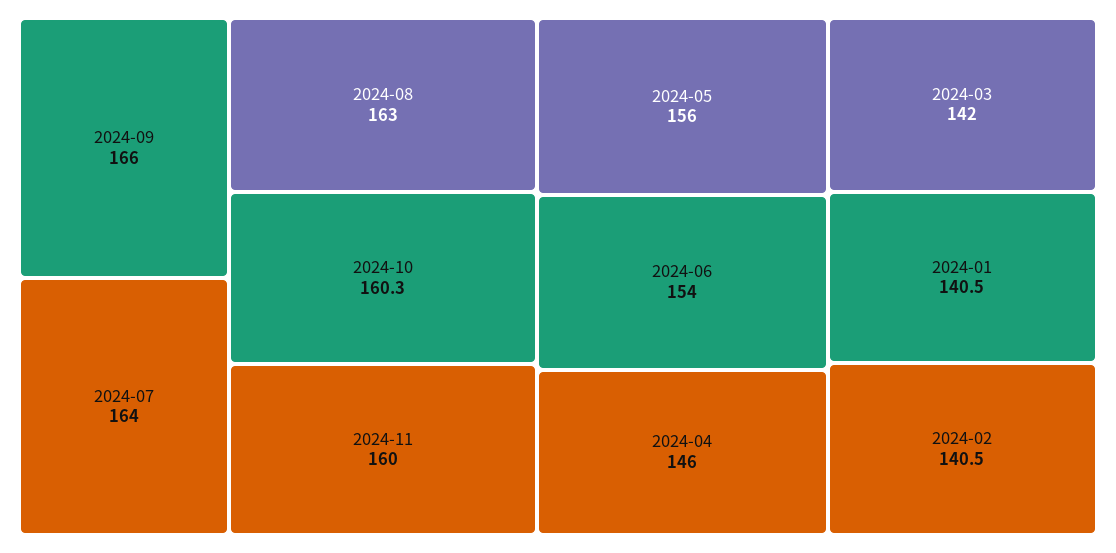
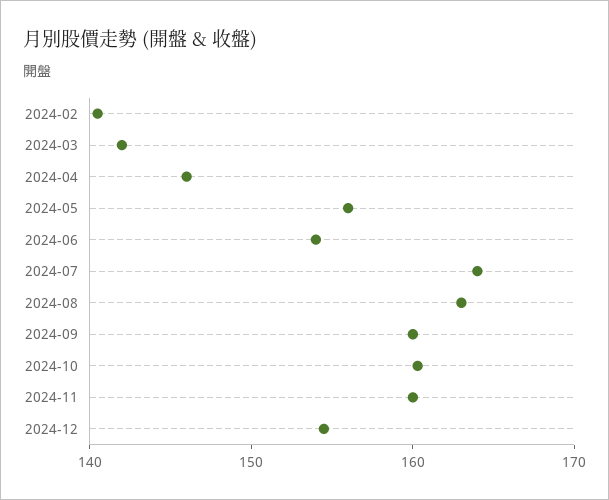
2024-09: 166 -> 160
2024-01: 140.5 -> none
2024-12: none -> 154

